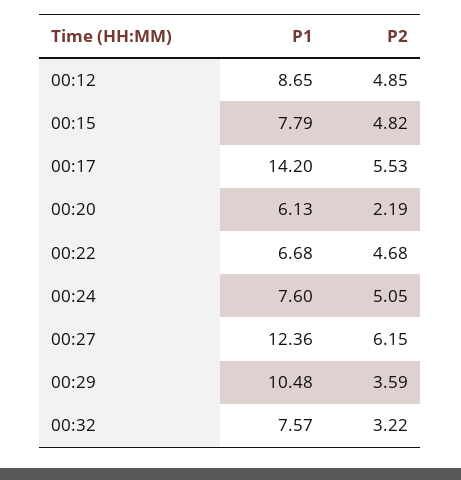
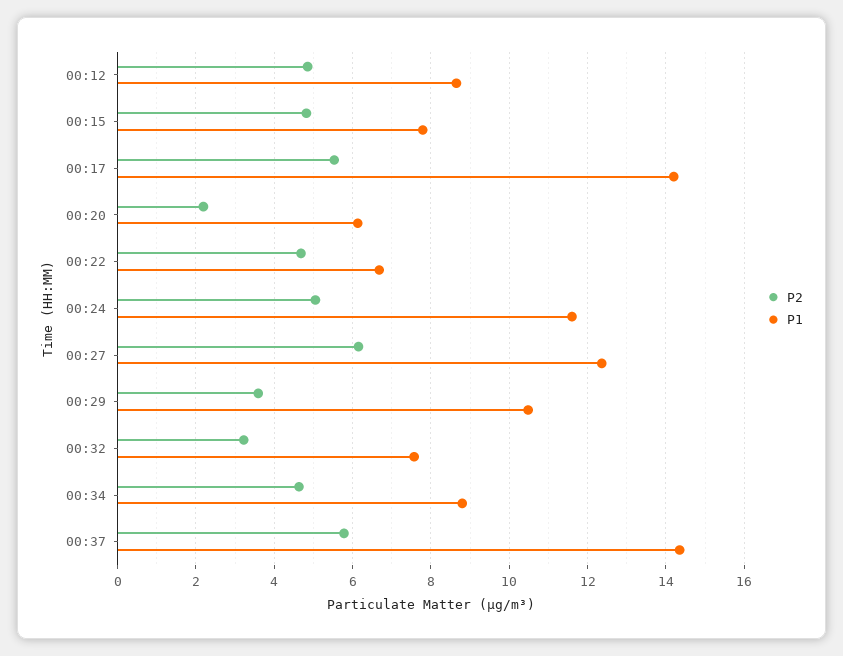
P1, 00:24: 7.6 -> 11.6
P2, 00:34: none -> 4.6
P1, 00:34: none -> 8.8
P2, 00:37: none -> 5.8
P1, 00:37: none -> 14.4

